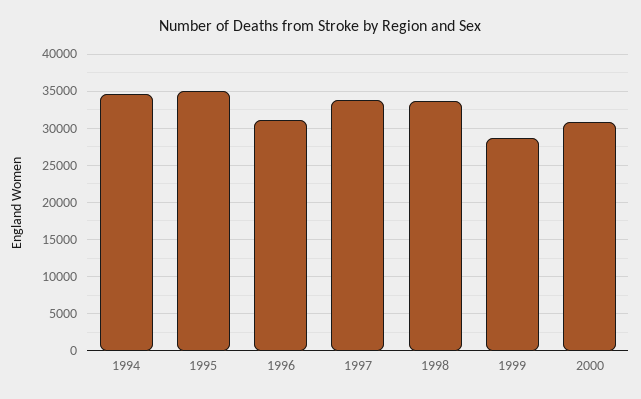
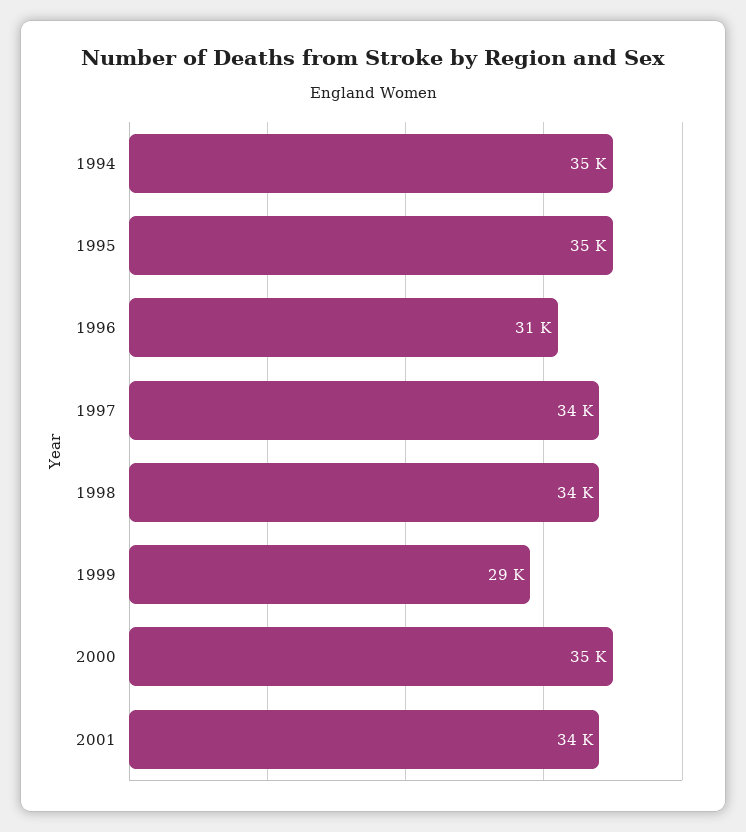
2000: 31000 -> 35000
2001: none -> 34000

